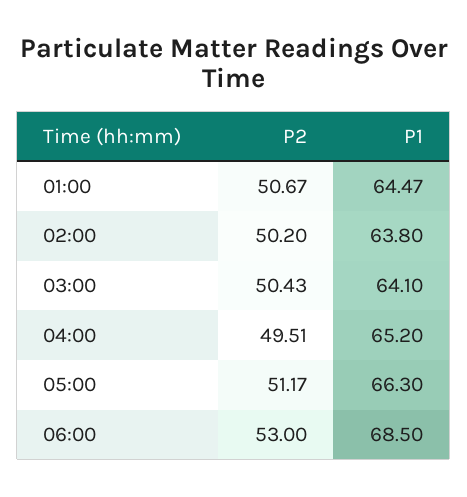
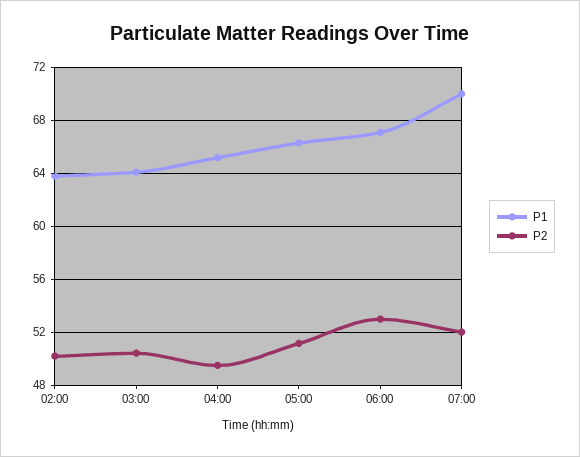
P2, 01:00: 50.67 -> none
P1, 01:00: 64.47 -> none
P1, 06:00: 68.5 -> 67
P1, 07:00: none -> 70
P2, 07:00: none -> 52

